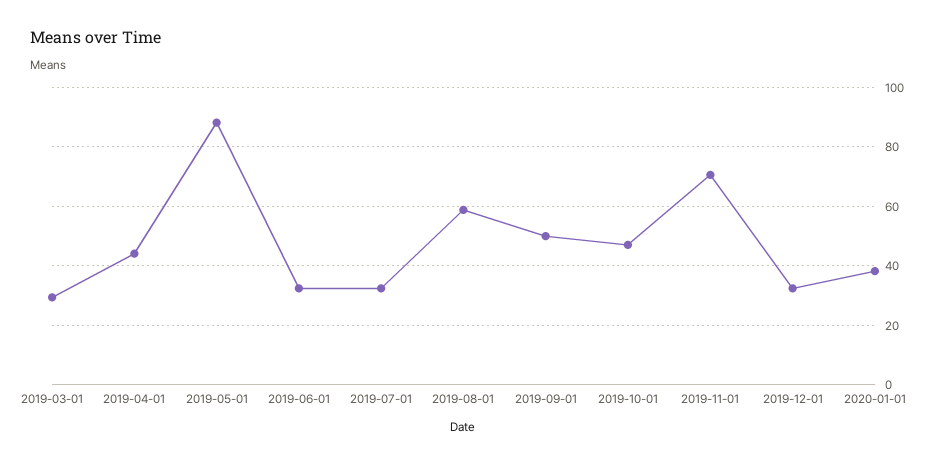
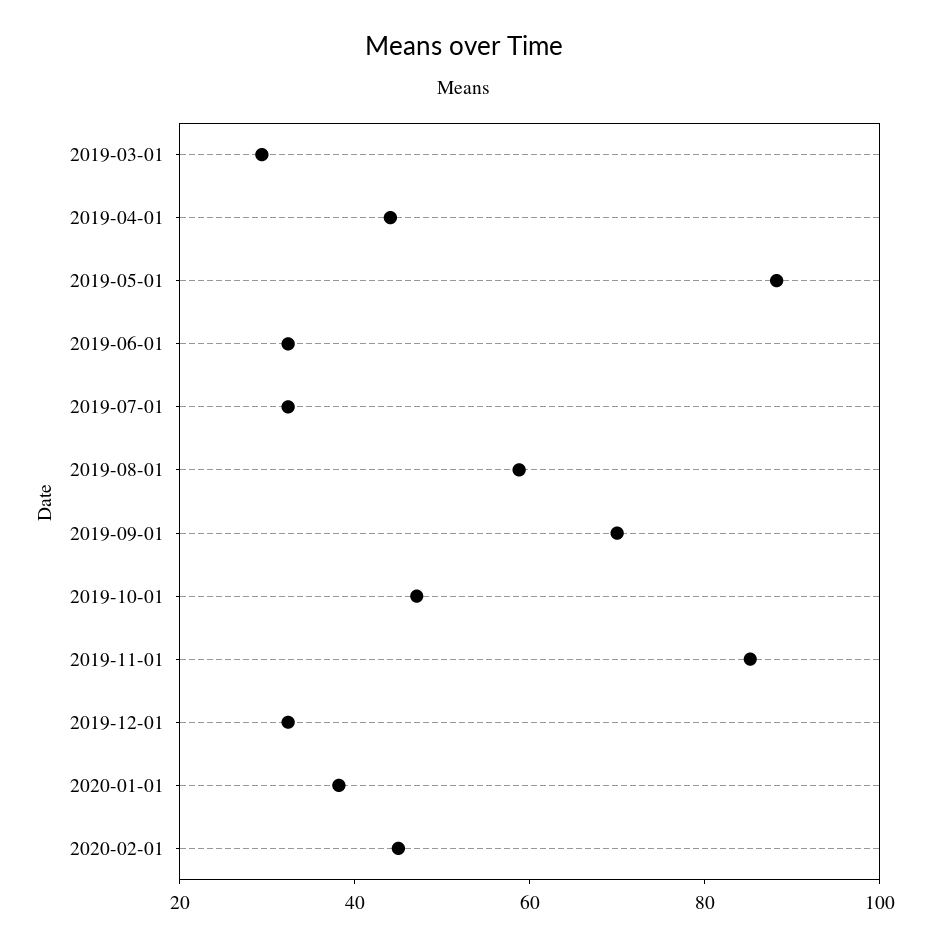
2019-09-01: 50 -> 70
2019-11-01: 70 -> 85
2020-02-01: none -> 45

